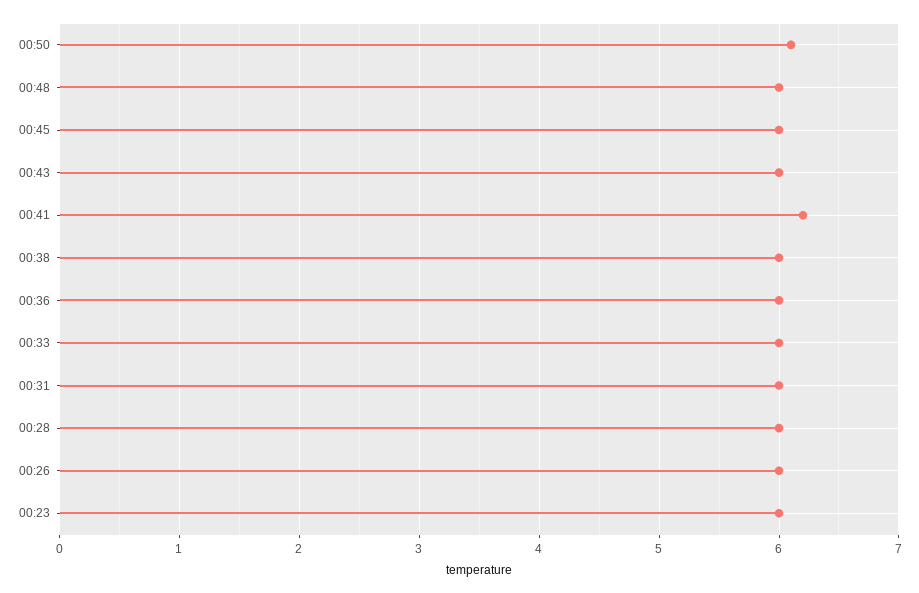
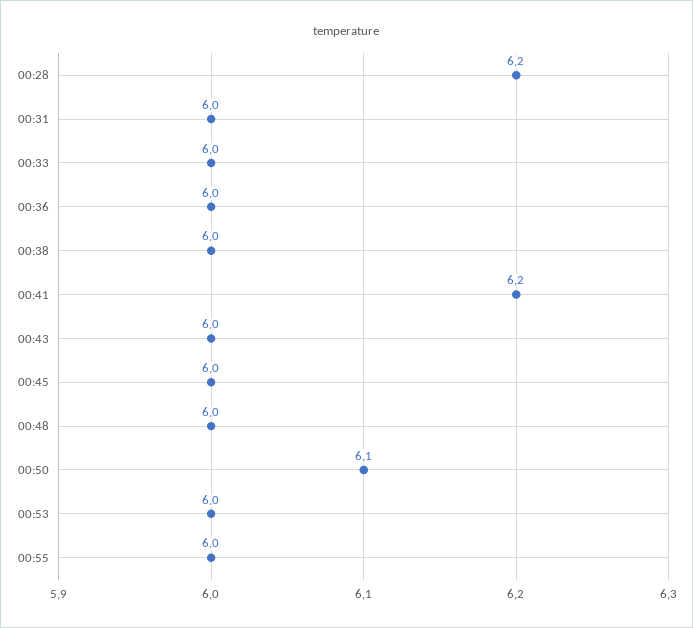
00:28: 6 -> 6.2
00:26: 6 -> none
00:23: 6 -> none
00:53: none -> 6
00:55: none -> 6

